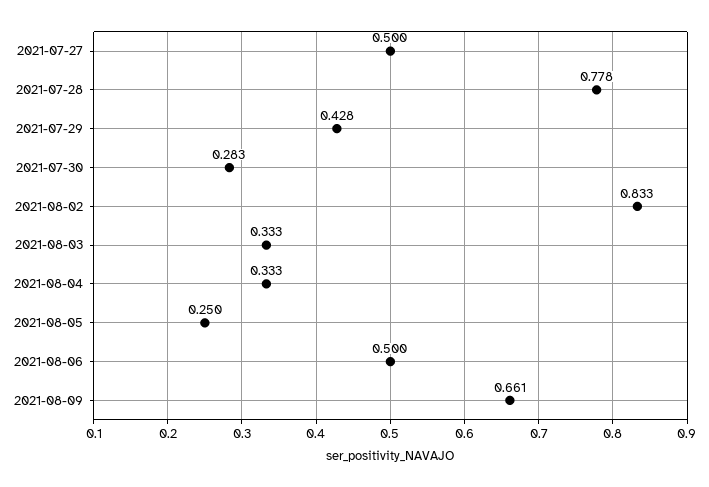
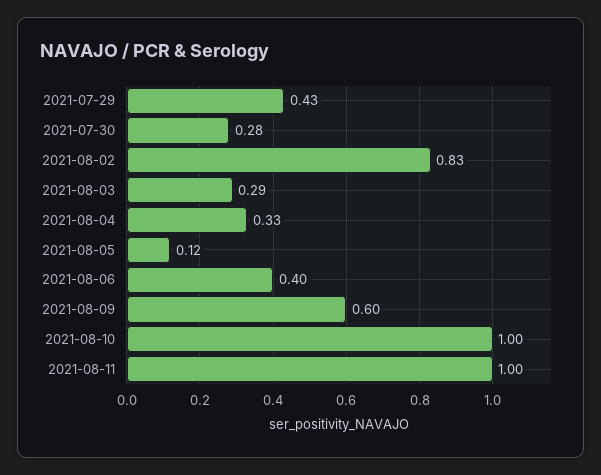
2021-07-27: 0.5 -> none
2021-07-28: 0.778 -> none
2021-08-03: 0.333 -> 0.29
2021-08-05: 0.25 -> 0.12
2021-08-06: 0.5 -> 0.4
2021-08-09: 0.661 -> 0.6
2021-08-10: none -> 1
2021-08-11: none -> 1

